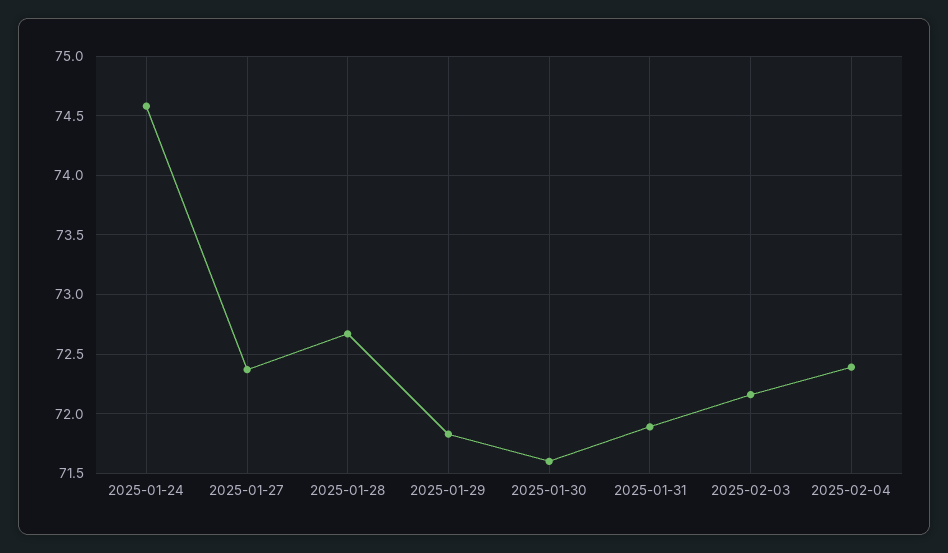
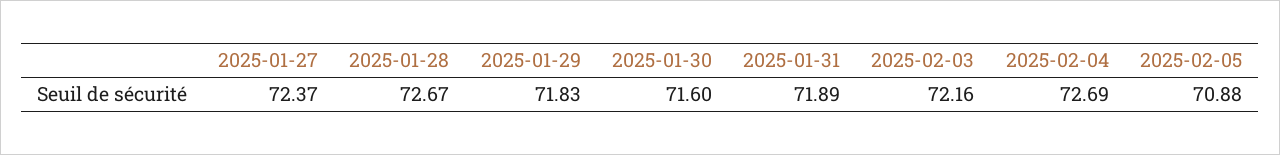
2025-01-24: 74.6 -> none
2025-02-04: 72.4 -> 72.69
2025-02-05: none -> 70.88

